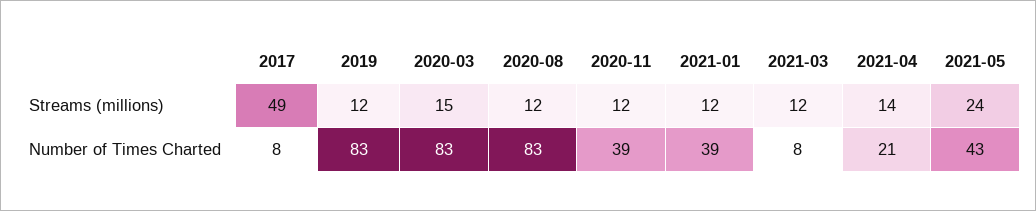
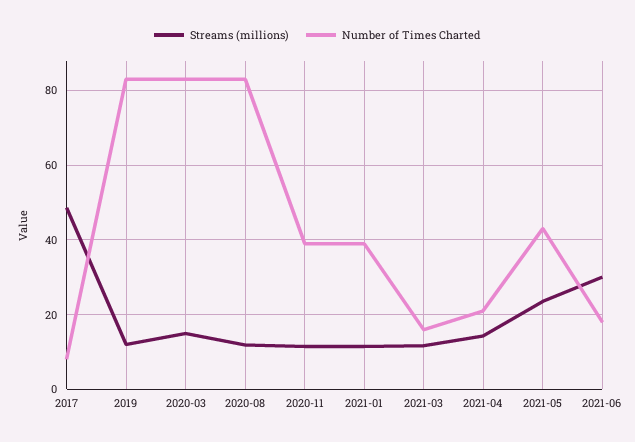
Number of Times Charted, 2021-03: 8 -> 16
Streams (millions), 2021-06: none -> 30
Number of Times Charted, 2021-06: none -> 18

